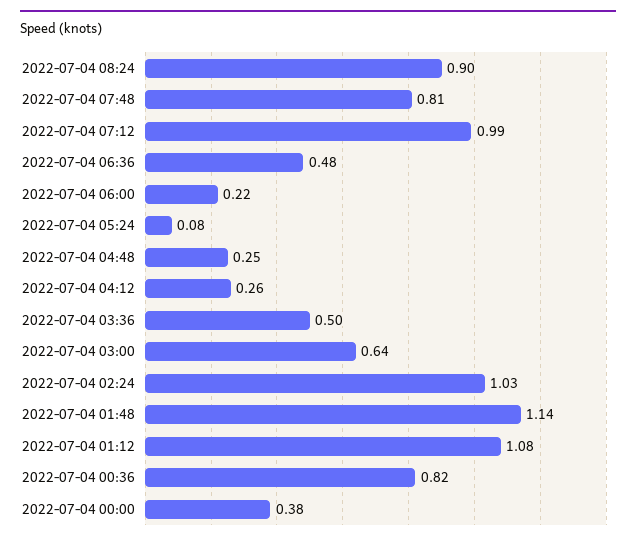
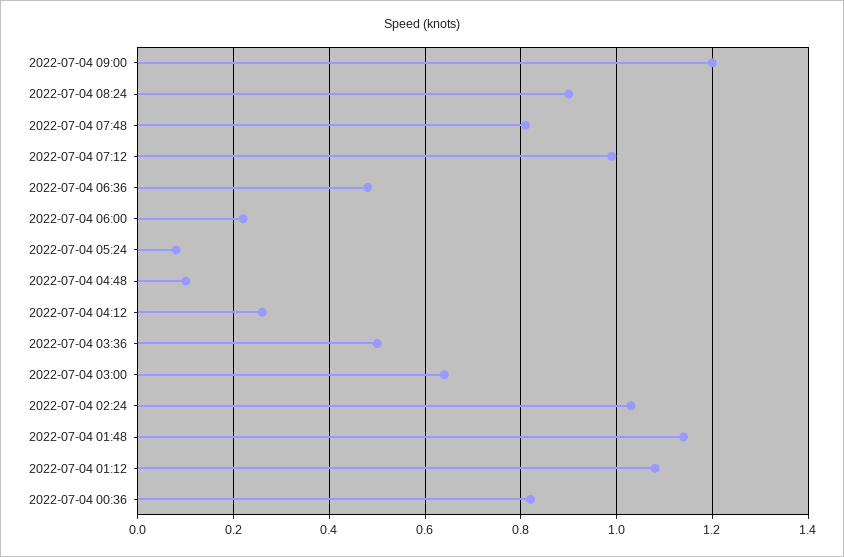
2022-07-04 04:48: 0.25 -> 0.1
2022-07-04 00:00: 0.38 -> none
2022-07-04 09:00: none -> 1.2

